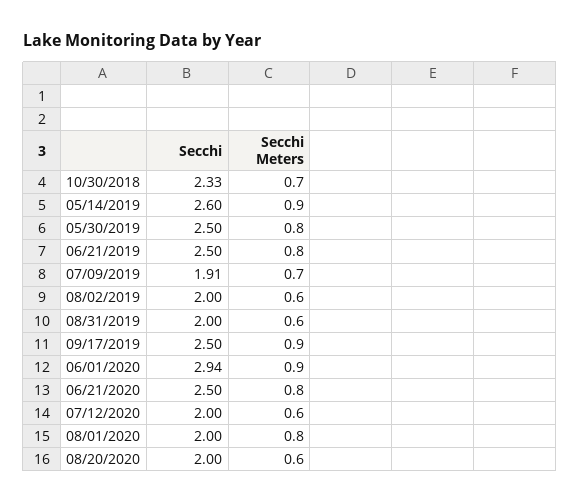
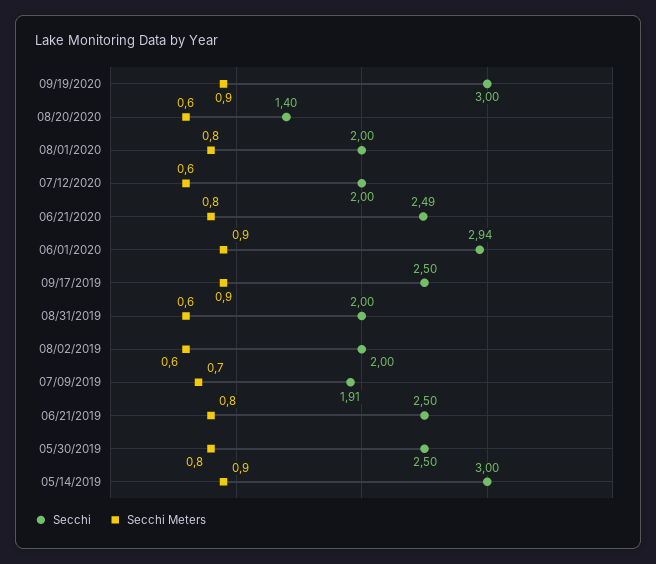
Secchi, 10/30/2018: 2.33 -> none
Secchi Meters, 10/30/2018: 0.7 -> none
Secchi, 05/14/2019: 2.6 -> 3
Secchi, 06/21/2020: 2.5 -> 2.49
Secchi, 08/20/2020: 2 -> 1.4
Secchi, 09/19/2020: none -> 3
Secchi Meters, 09/19/2020: none -> 0.9

